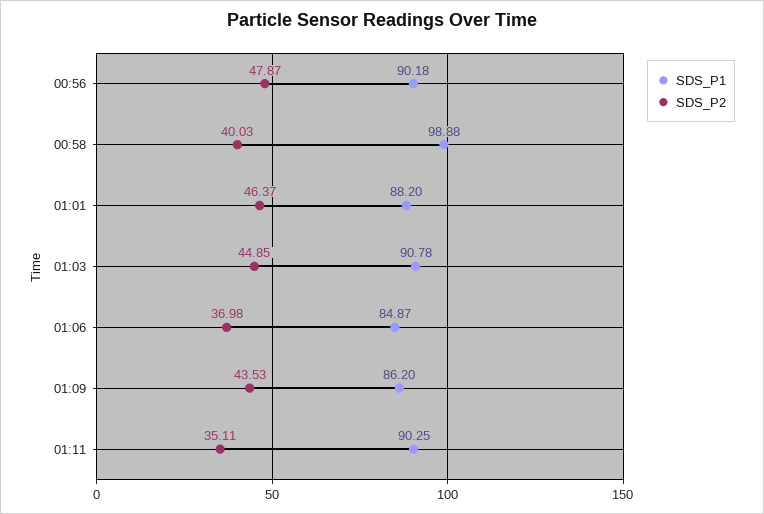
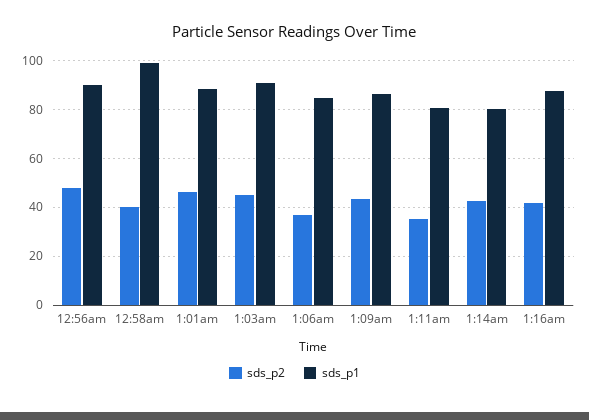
SDS_P1, 01:11: 90.25 -> 80
SDS_P2, 1:14am: none -> 42.5
SDS_P1, 1:14am: none -> 80
SDS_P2, 1:16am: none -> 42.5
SDS_P1, 1:16am: none -> 87.5

